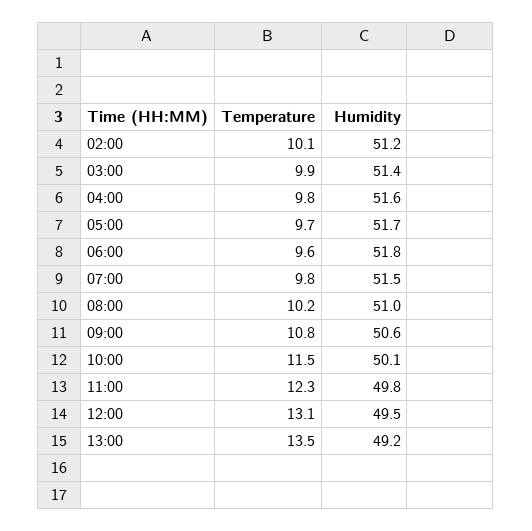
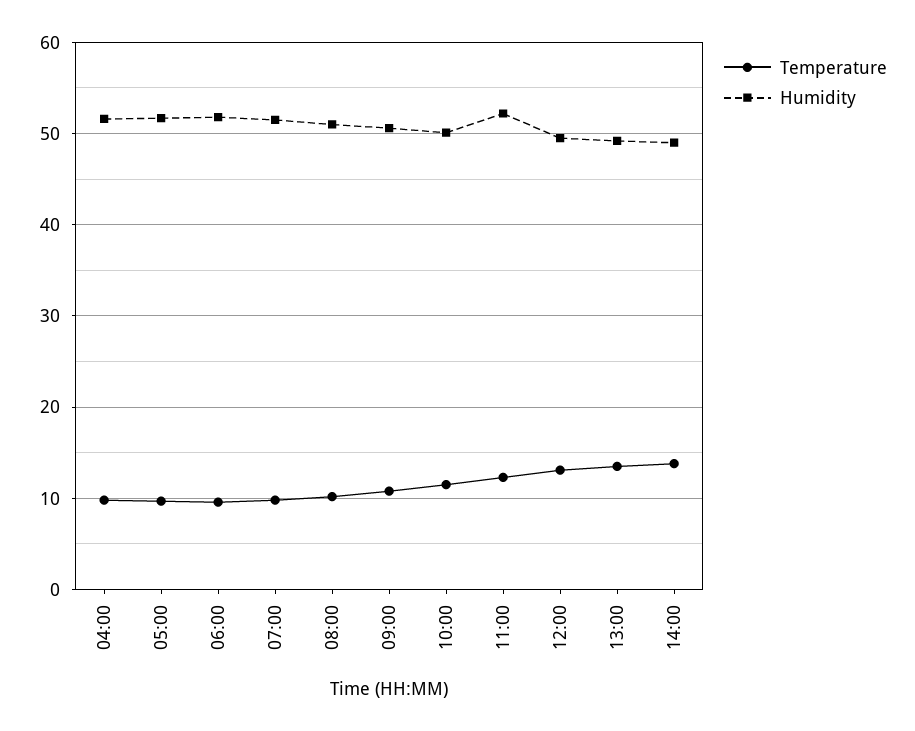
Temperature, 02:00: 10.1 -> none
Humidity, 02:00: 51.2 -> none
Temperature, 03:00: 9.9 -> none
Humidity, 03:00: 51.4 -> none
Humidity, 11:00: 49.8 -> 52
Temperature, 14:00: none -> 14
Humidity, 14:00: none -> 49

